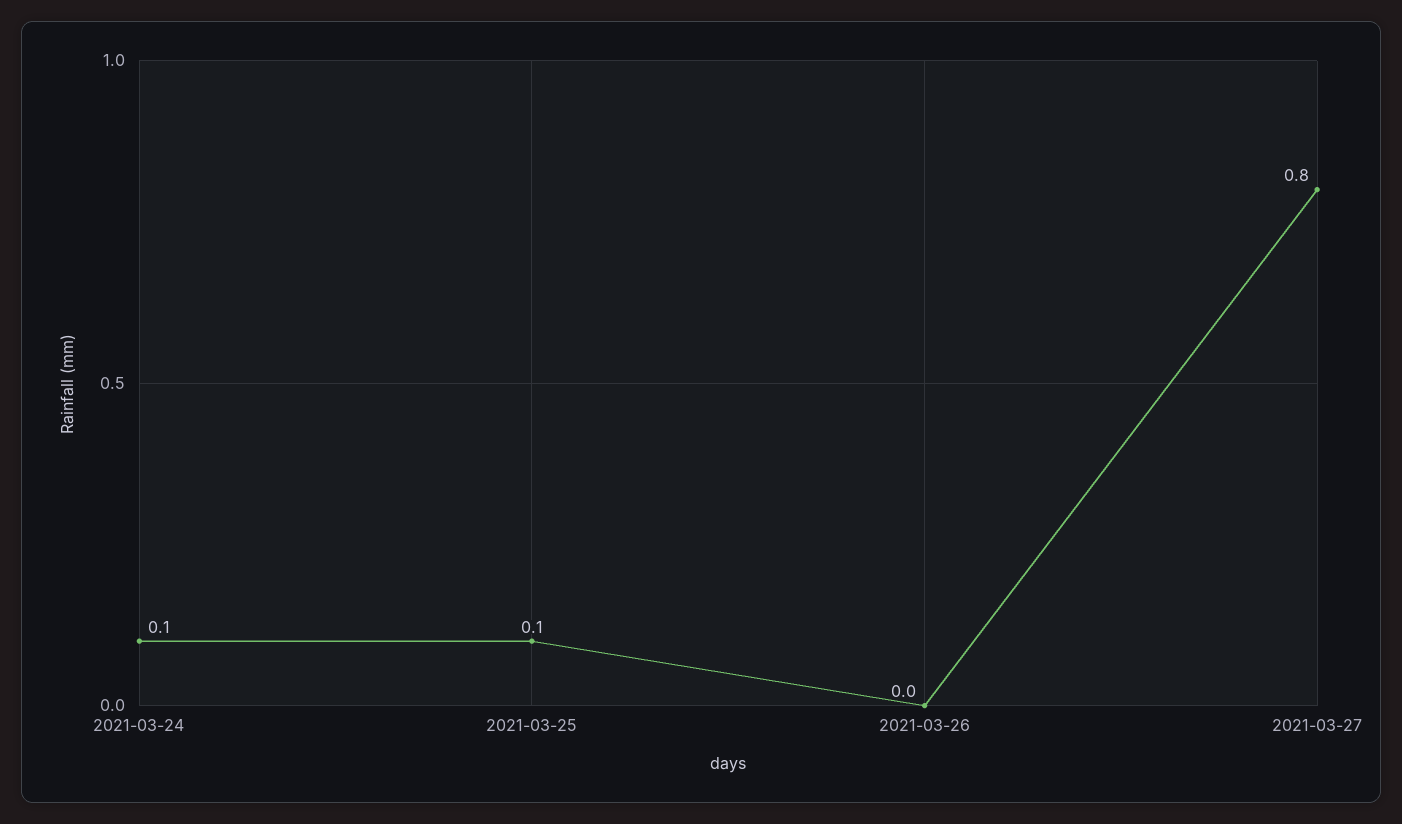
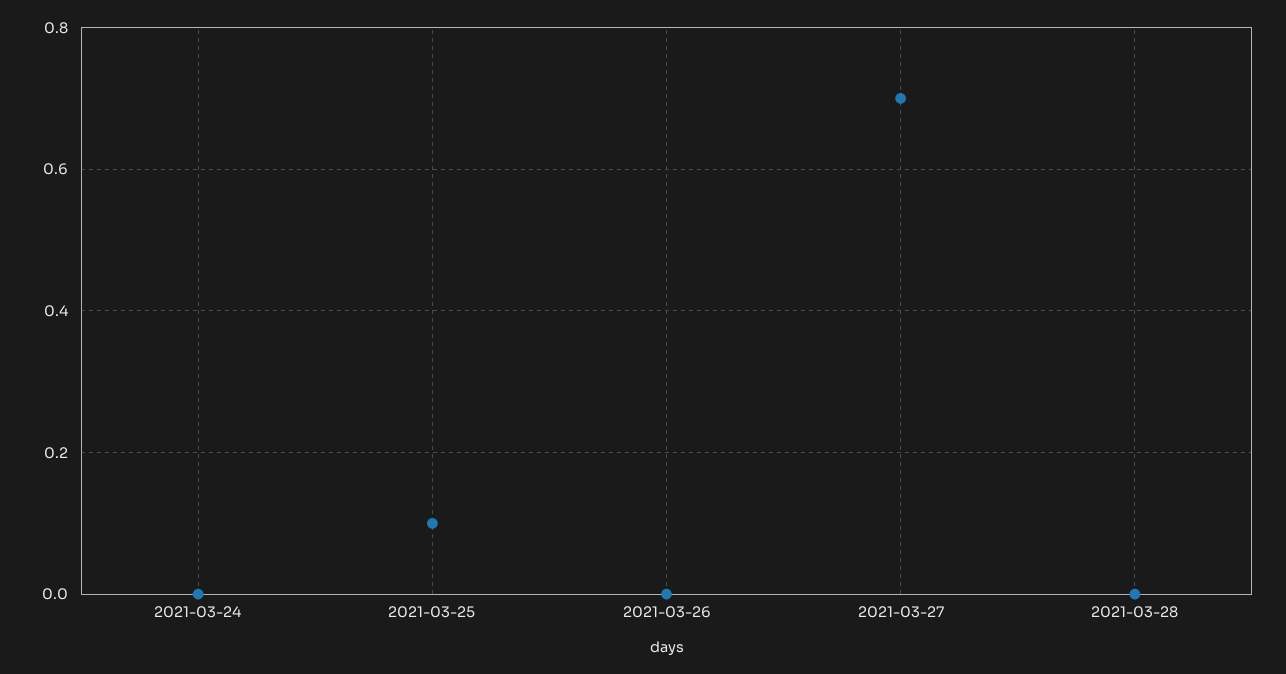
2021-03-24: 0.1 -> 0
2021-03-27: 0.8 -> 0.7
2021-03-28: none -> 0

